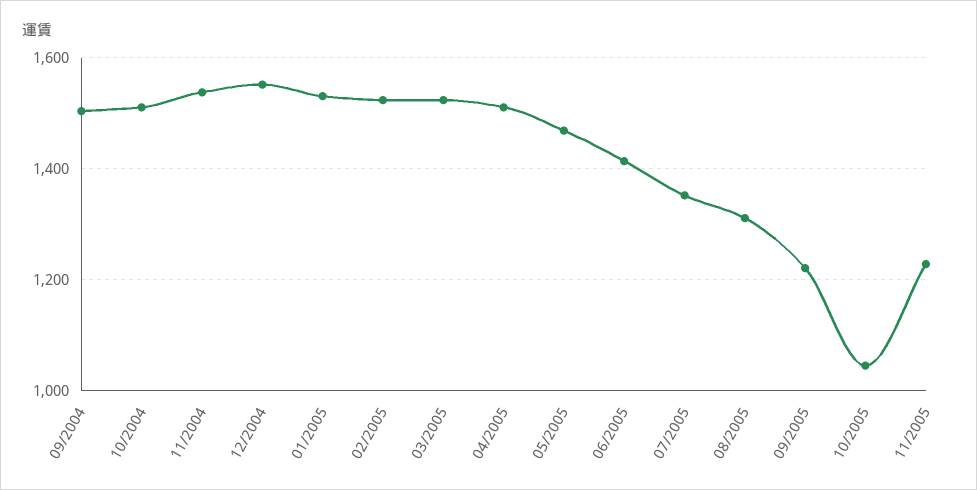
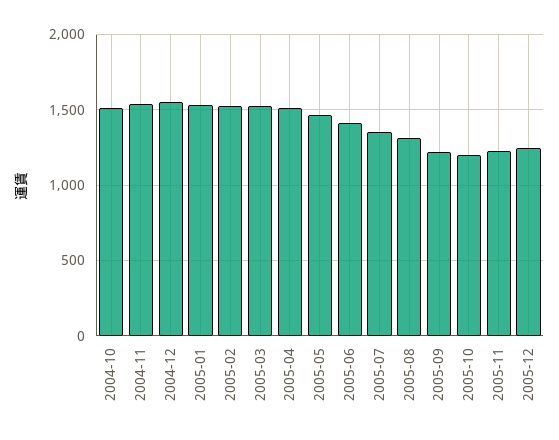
09/2004: 1500 -> none
10/2005: 1040 -> 1200
2005-12: none -> 1250

